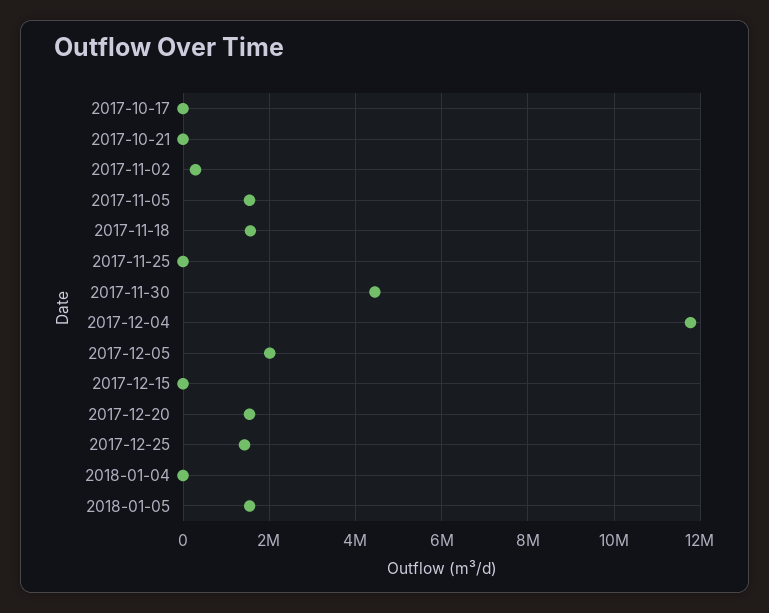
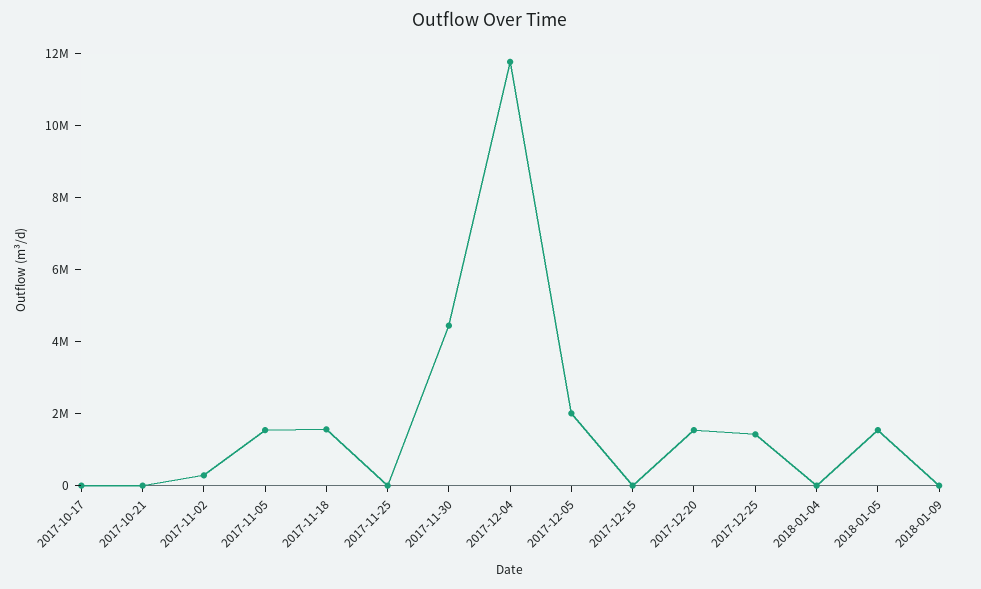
2018-01-09: none -> 0

